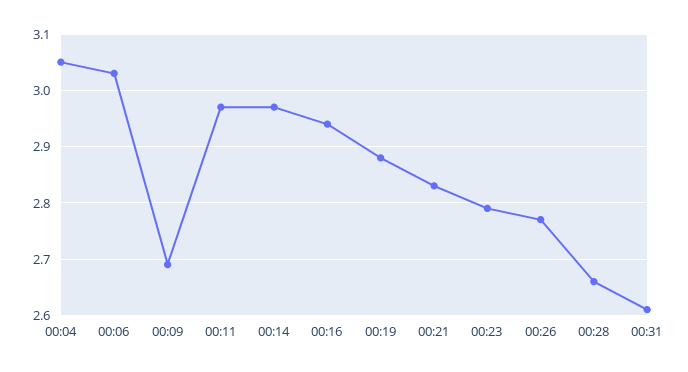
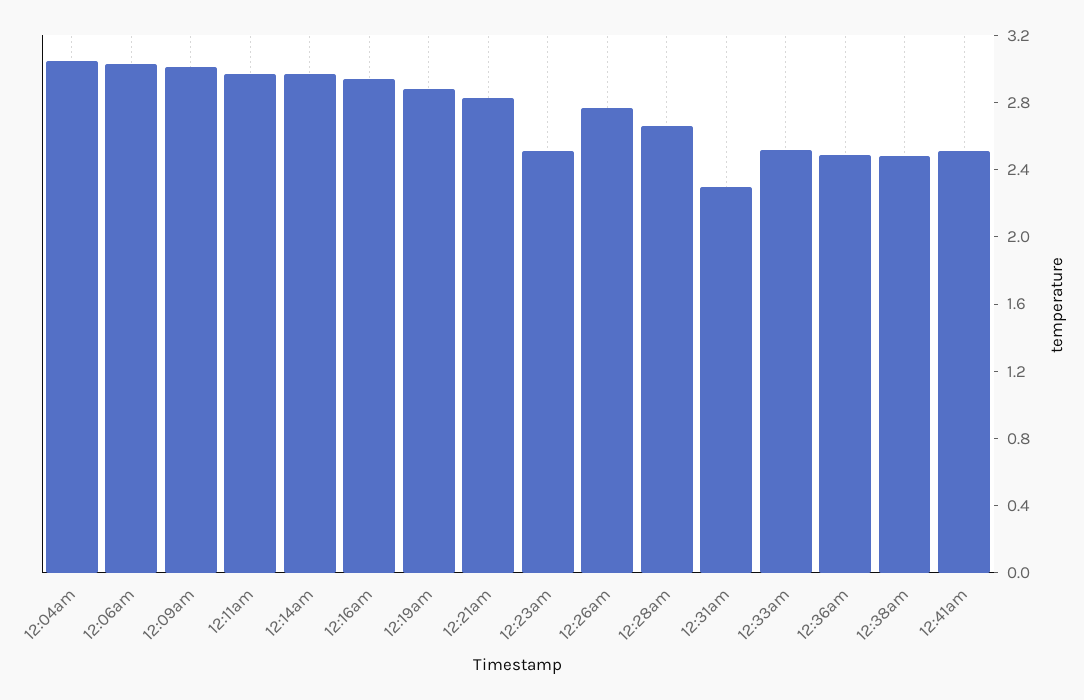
00:09: 2.7 -> 3
00:23: 2.8 -> 2.5
00:31: 2.6 -> 2.3
12:33am: none -> 2.5
12:36am: none -> 2.5
12:38am: none -> 2.5
12:41am: none -> 2.5

